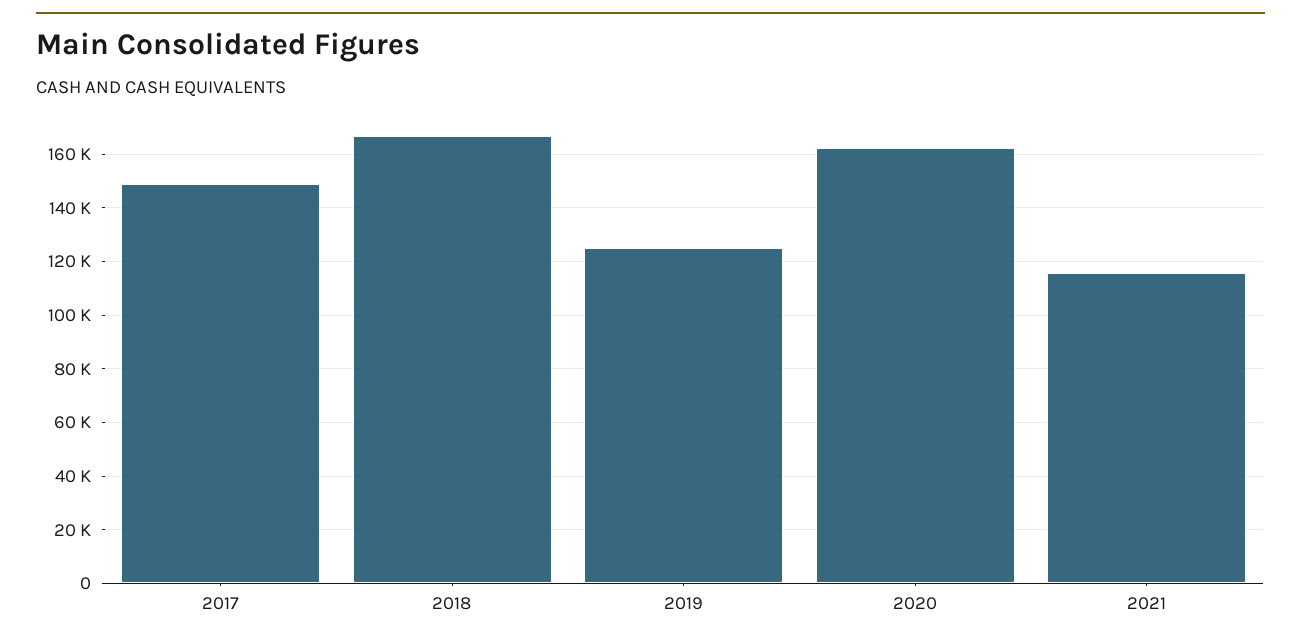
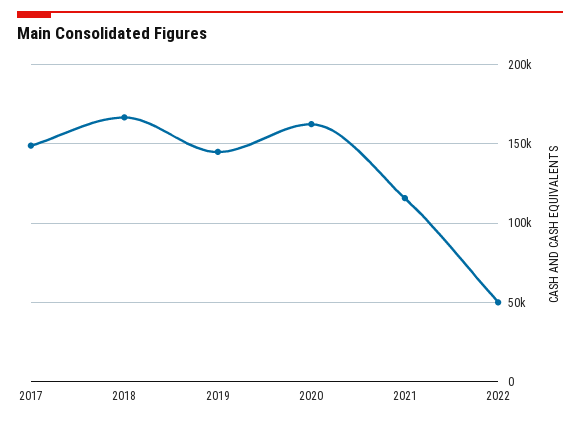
2019: 125000 -> 145000
2022: none -> 50000

